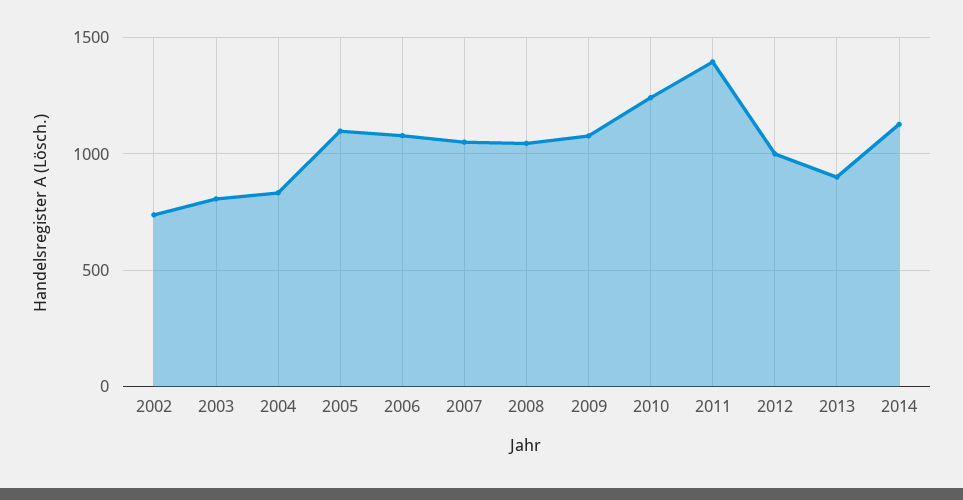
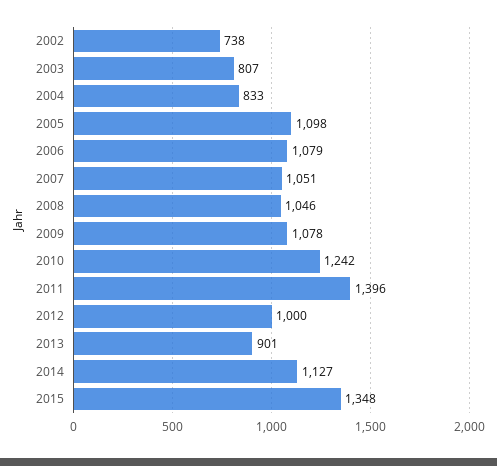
2015: none -> 1348

